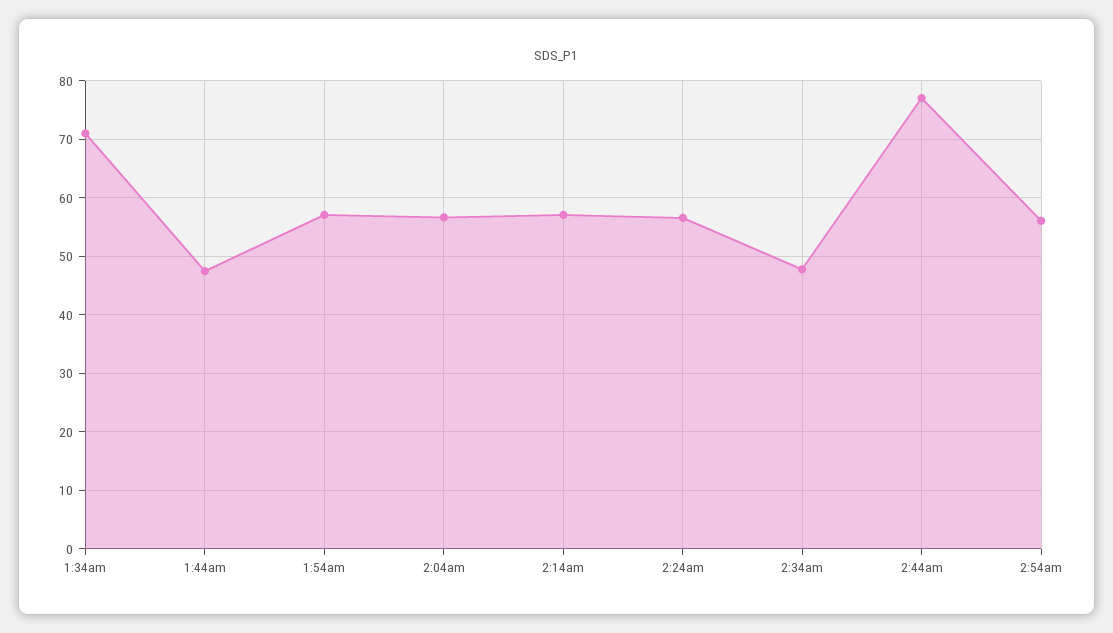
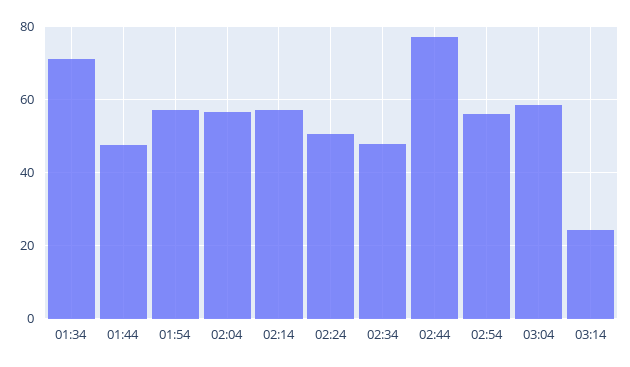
2:24am: 56 -> 50
03:04: none -> 58
03:14: none -> 24

